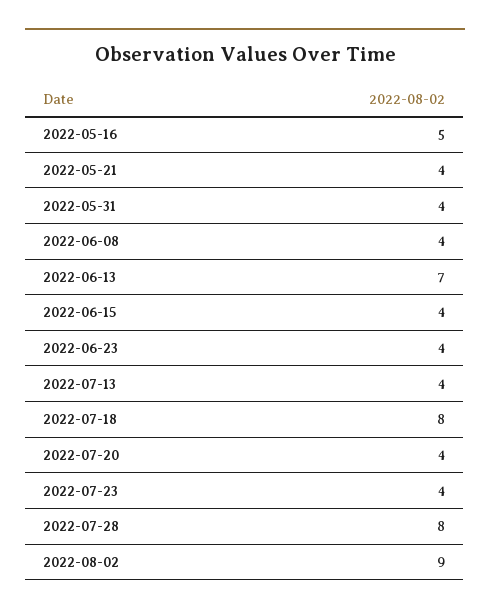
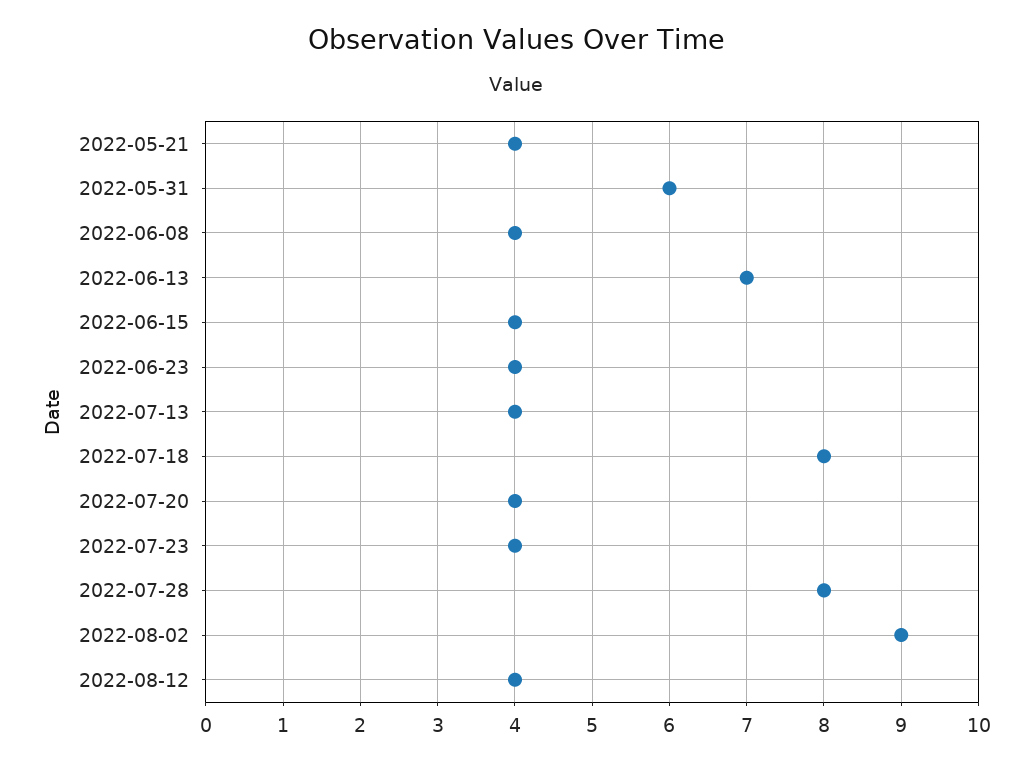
2022-05-16: 5 -> none
2022-05-31: 4 -> 6
2022-08-12: none -> 4

